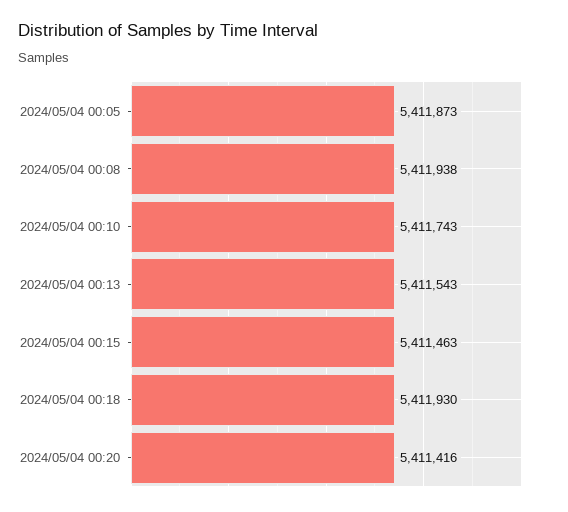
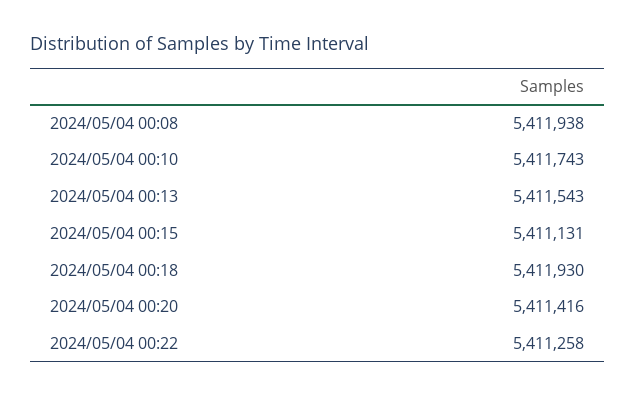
2024/05/04 00:05: 5411873 -> none
2024/05/04 00:15: 5411463 -> 5411131
2024/05/04 00:22: none -> 5411258

